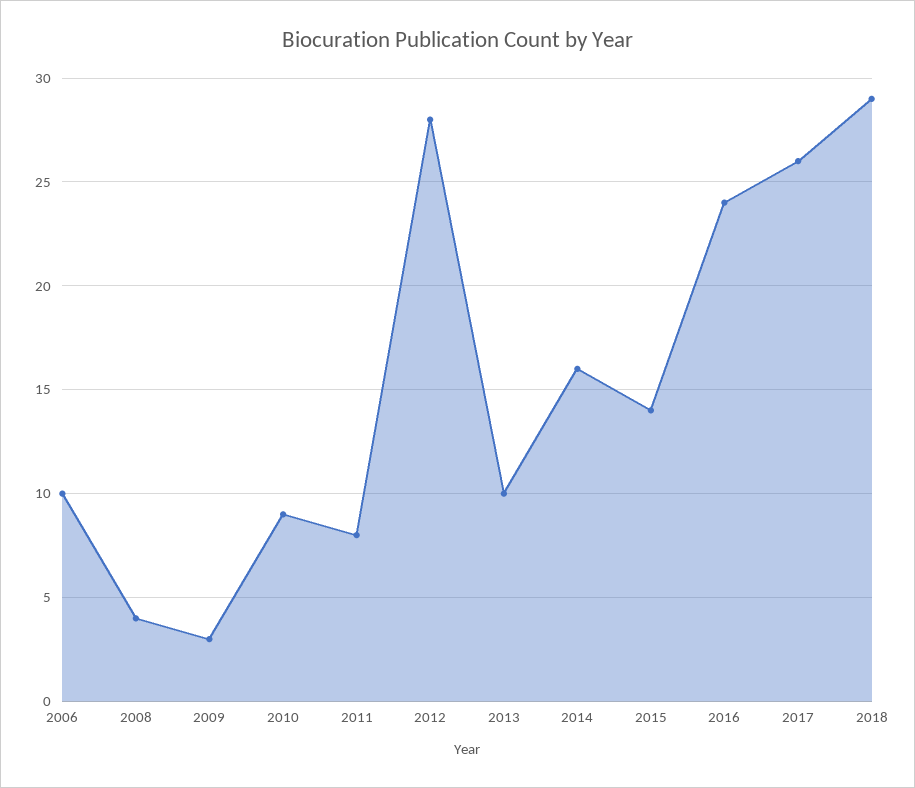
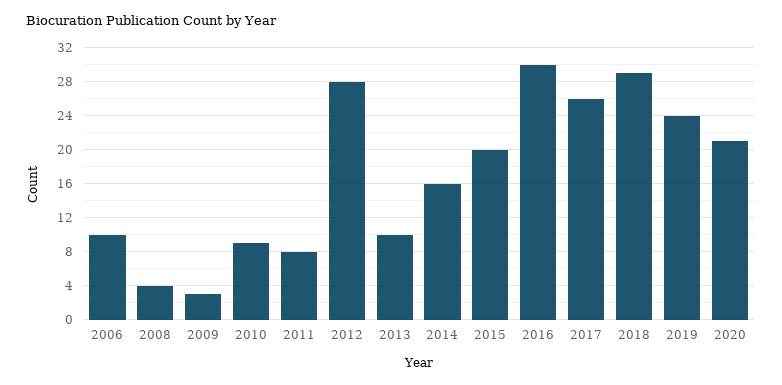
2015: 14 -> 20
2016: 24 -> 30
2019: none -> 24
2020: none -> 21

